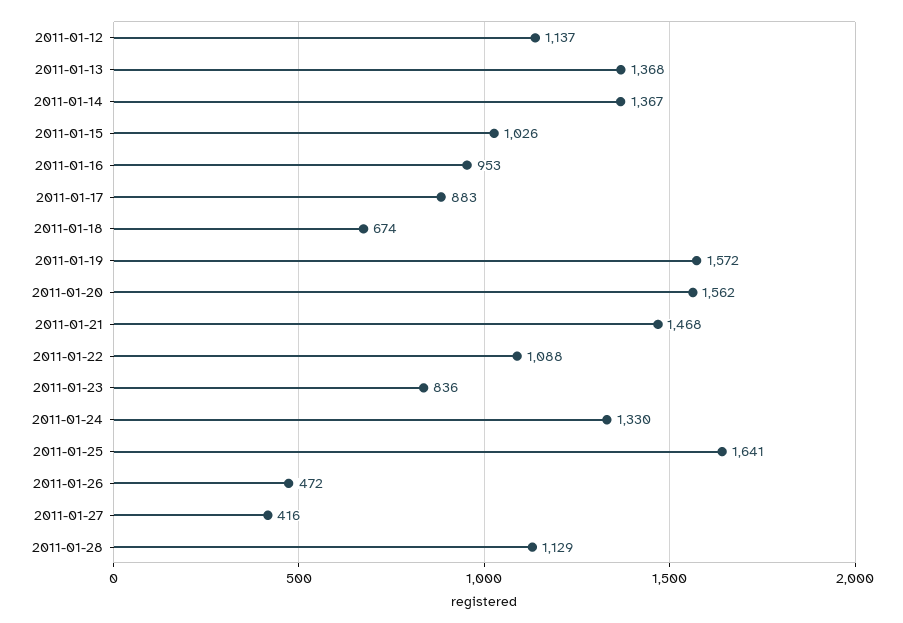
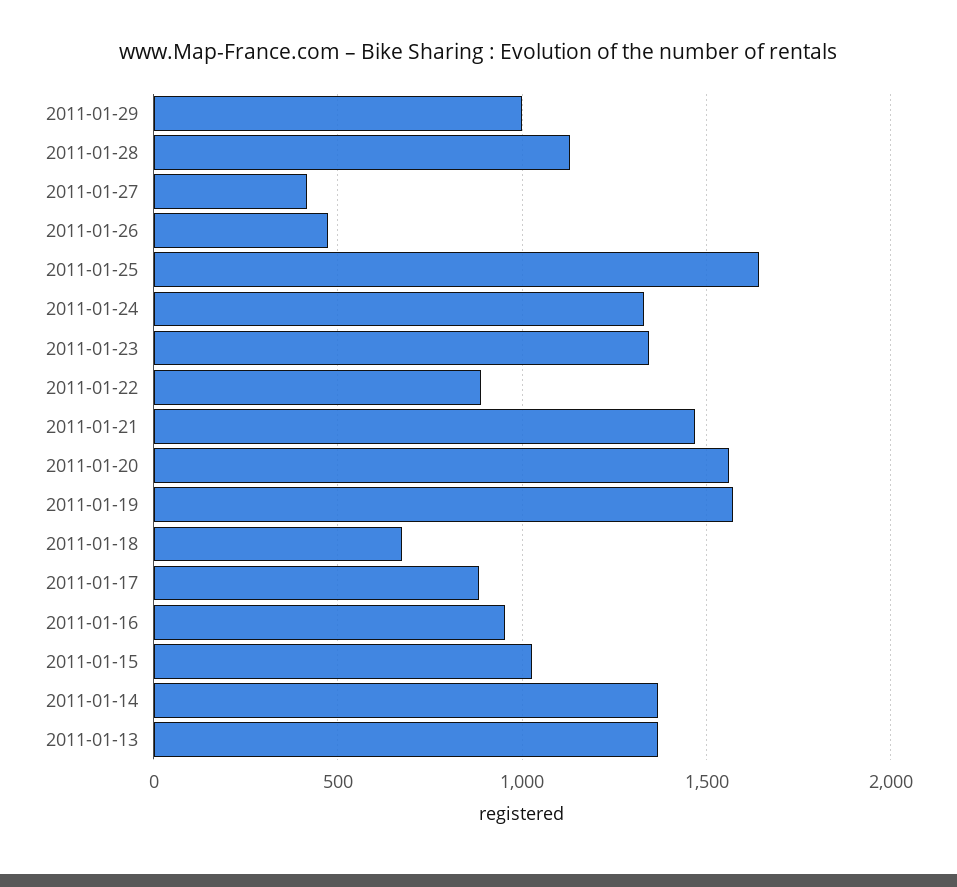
2011-01-12: 1137 -> none
2011-01-22: 1088 -> 900
2011-01-23: 836 -> 1350
2011-01-29: none -> 1000

